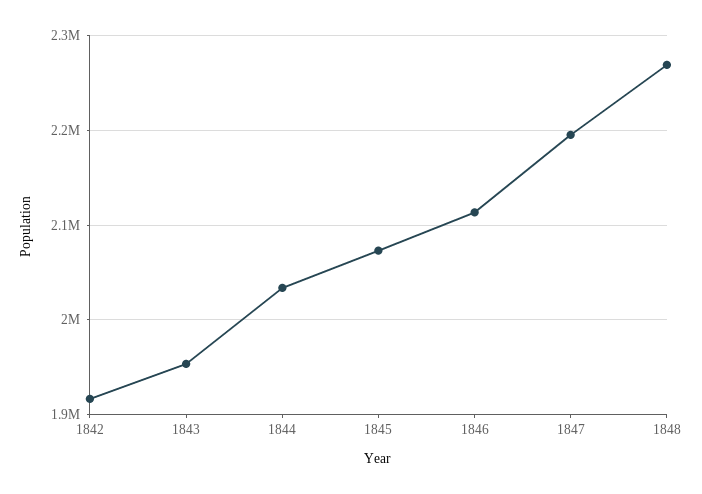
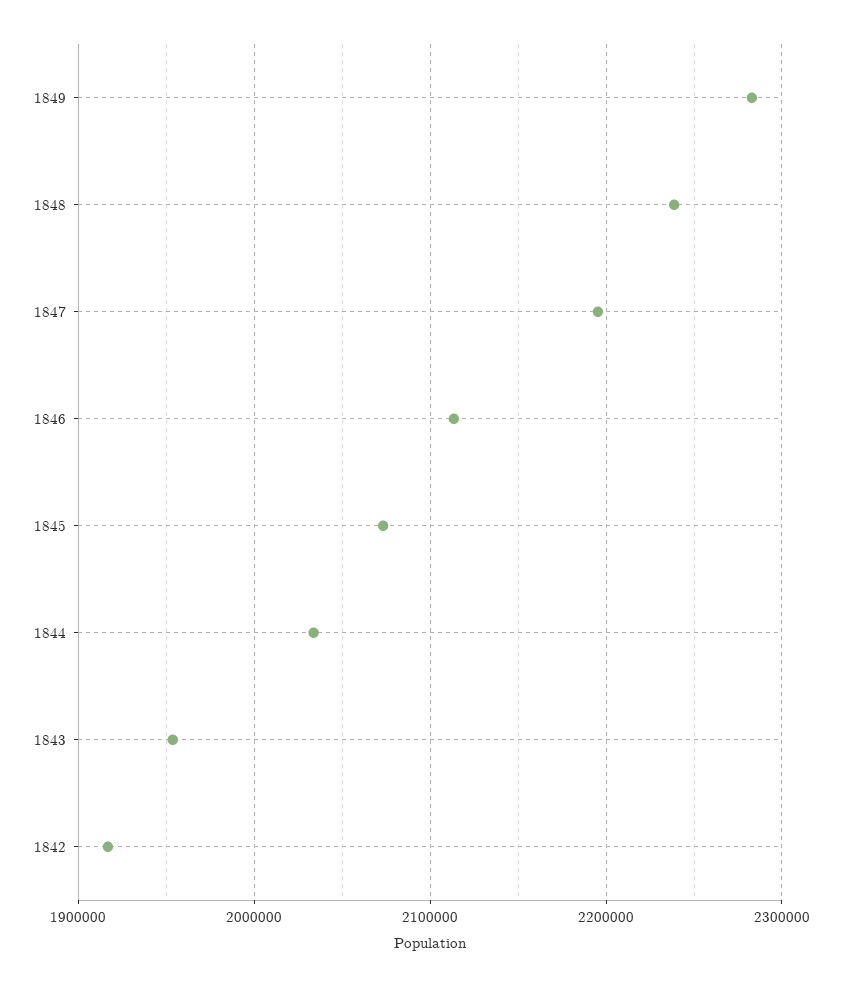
1848: 2270000 -> 2240000
1849: none -> 2280000

